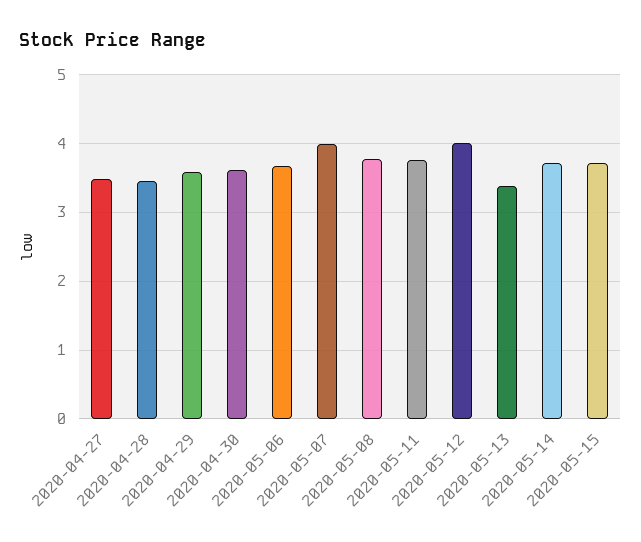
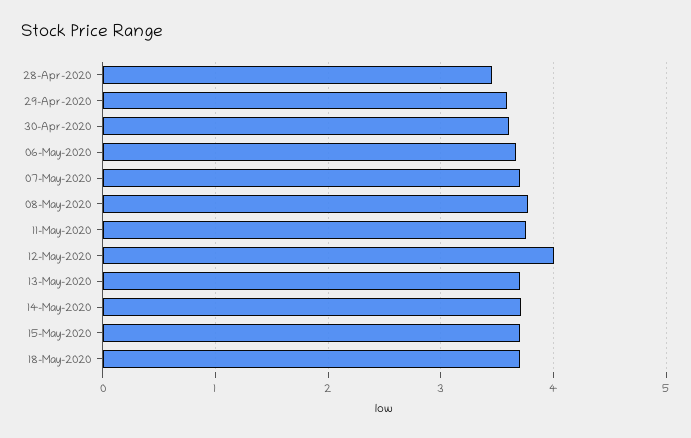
2020-04-27: 3.5 -> none
2020-05-07: 4 -> 3.7
2020-05-13: 3.4 -> 3.7
18-May-2020: none -> 3.7

